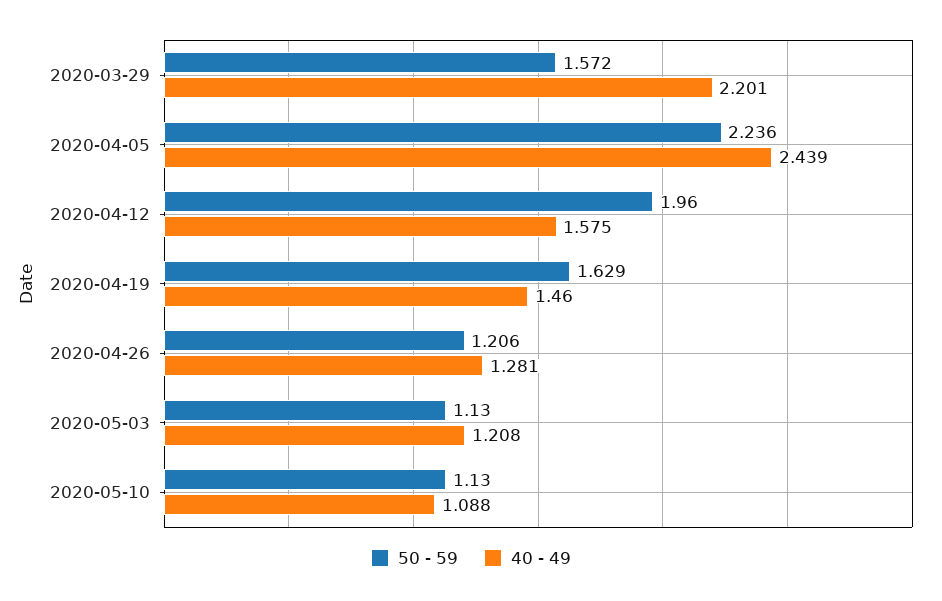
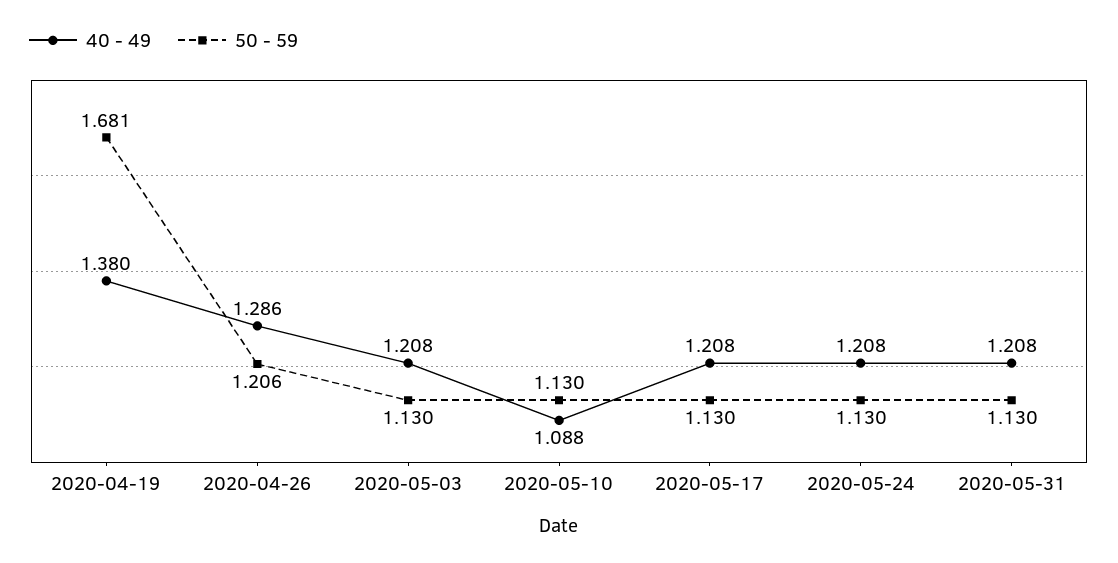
50 - 59, 2020-03-29: 1.572 -> none
40 - 49, 2020-03-29: 2.201 -> none
50 - 59, 2020-04-05: 2.236 -> none
40 - 49, 2020-04-05: 2.439 -> none
50 - 59, 2020-04-12: 1.96 -> none
40 - 49, 2020-04-12: 1.575 -> none
50 - 59, 2020-04-19: 1.629 -> 1.681
40 - 49, 2020-04-19: 1.46 -> 1.38
40 - 49, 2020-04-26: 1.281 -> 1.286
40 - 49, 2020-05-17: none -> 1.208
50 - 59, 2020-05-17: none -> 1.13
40 - 49, 2020-05-24: none -> 1.208
50 - 59, 2020-05-24: none -> 1.13
40 - 49, 2020-05-31: none -> 1.208
50 - 59, 2020-05-31: none -> 1.13

